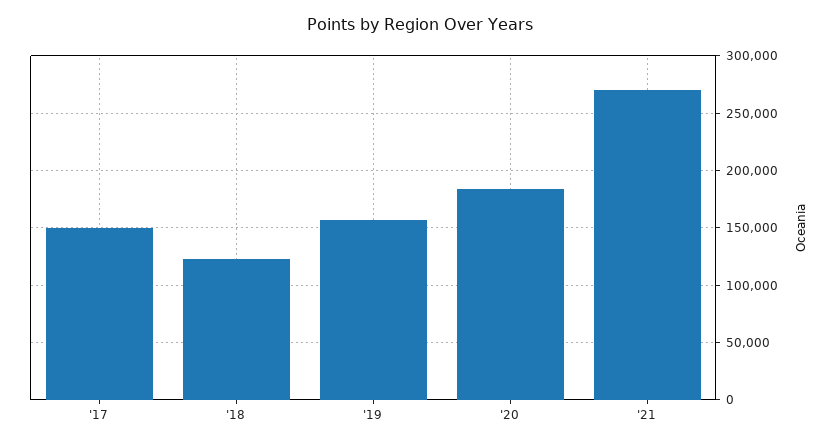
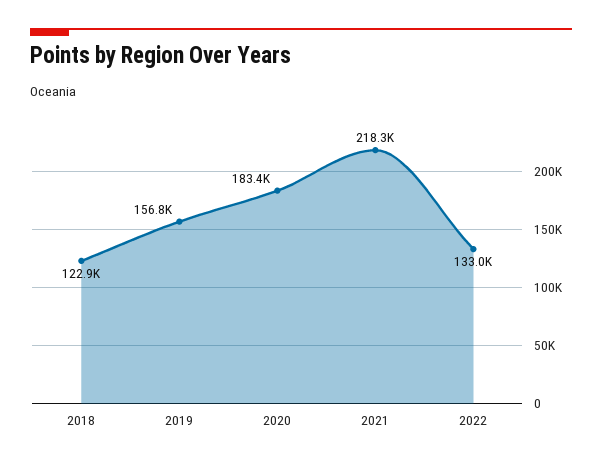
'17: 150000 -> none
'21: 270000 -> 218300
2022: none -> 133000

